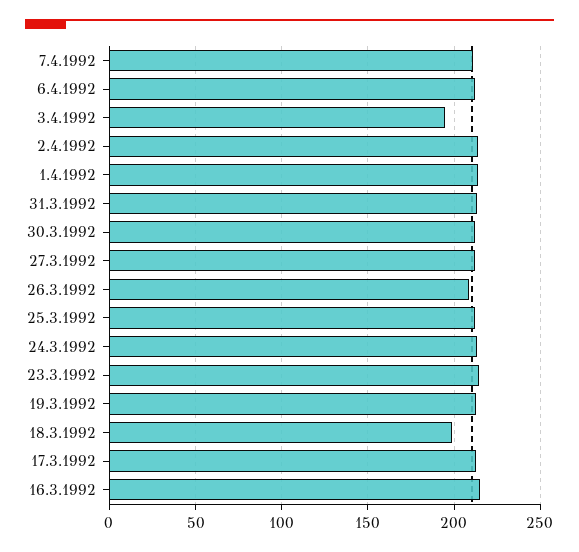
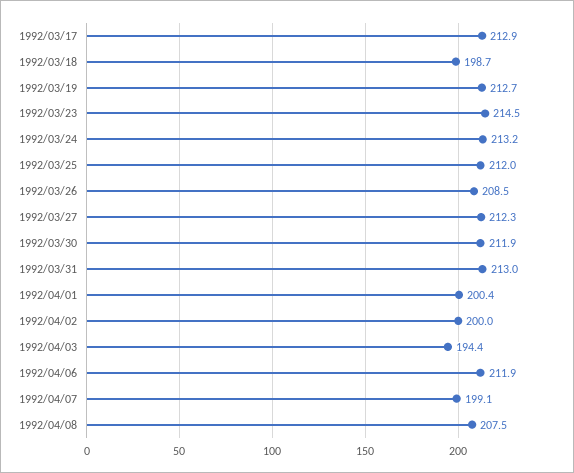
7.4.1992: 210 -> 199.1
2.4.1992: 215 -> 200
1.4.1992: 215 -> 200.4
16.3.1992: 215 -> none
1992/04/08: none -> 207.5

